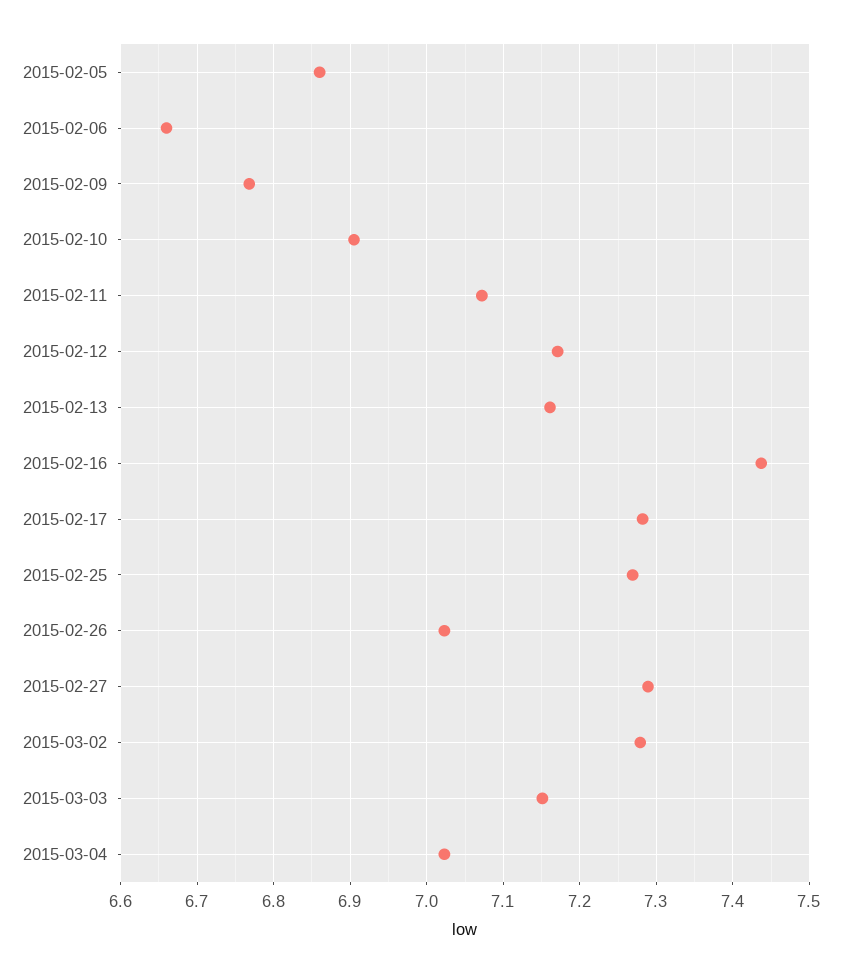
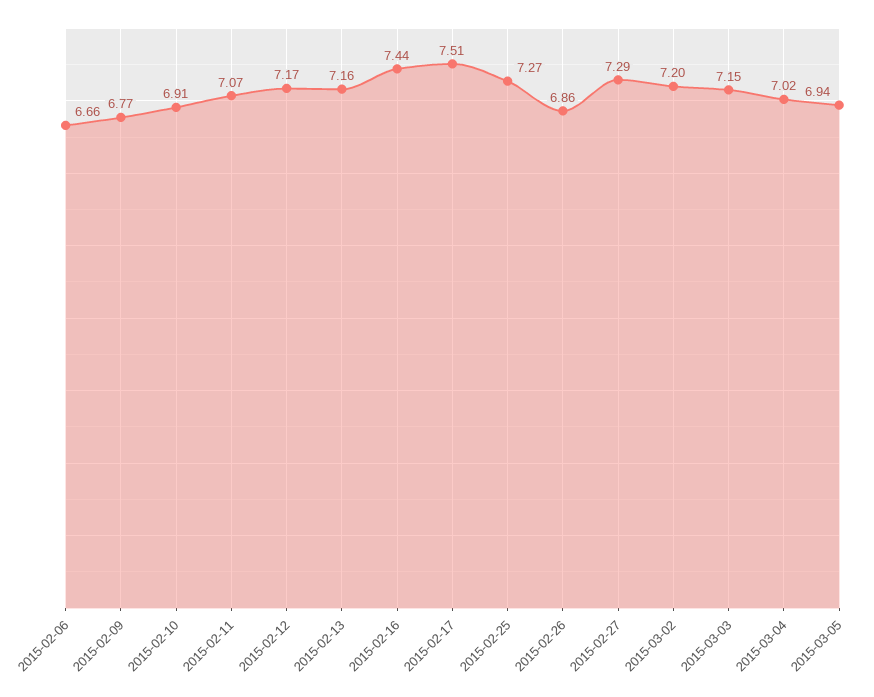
2015-02-05: 6.86 -> none
2015-02-17: 7.28 -> 7.51
2015-02-26: 7.02 -> 6.86
2015-03-02: 7.28 -> 7.2
2015-03-05: none -> 6.94

